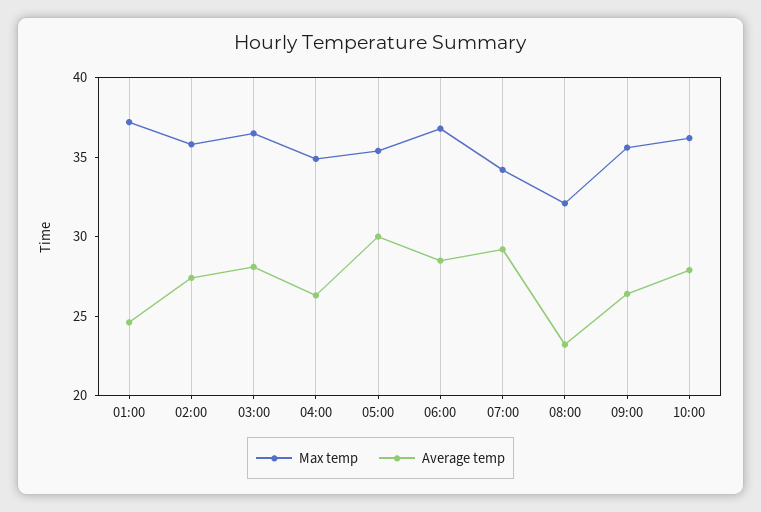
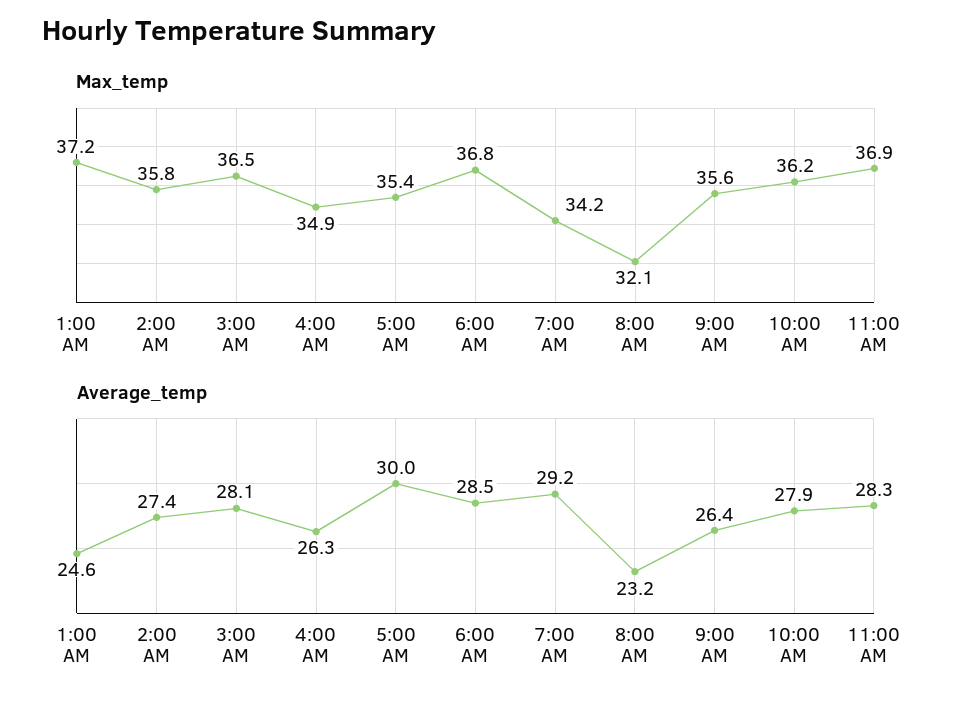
Max temp, 11:00 AM: none -> 36.9
Average temp, 11:00 AM: none -> 28.3

